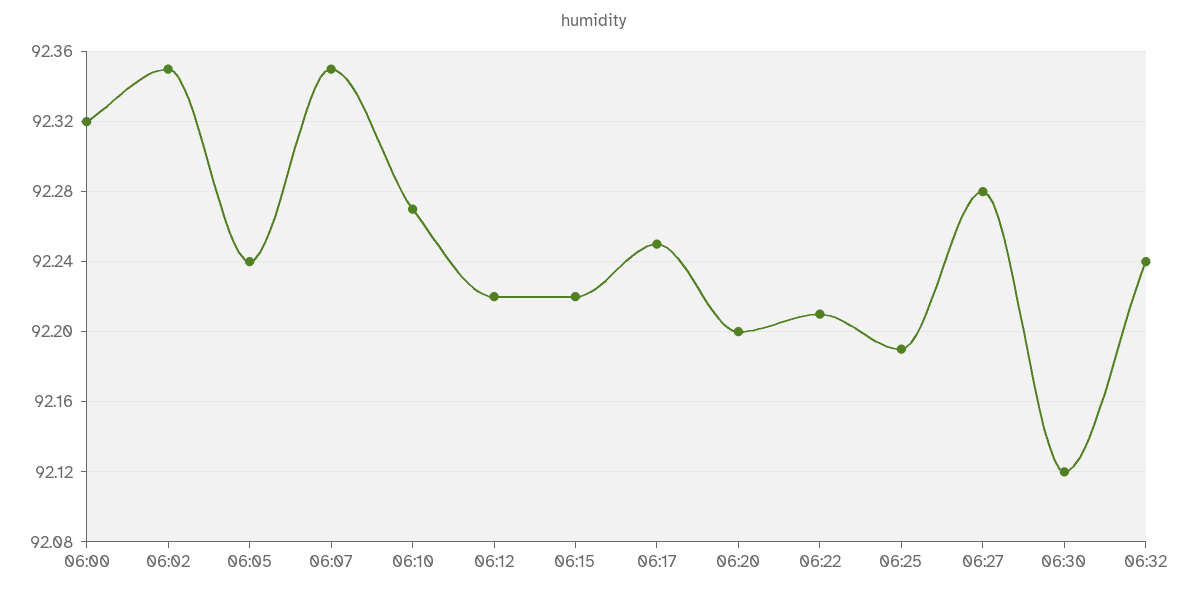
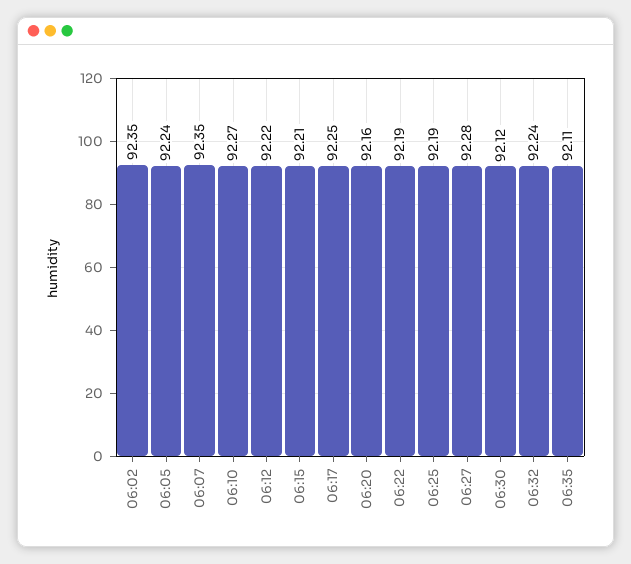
06:00: 92.32 -> none
06:15: 92.22 -> 92.21
06:20: 92.2 -> 92.16
06:22: 92.21 -> 92.19
06:35: none -> 92.11

